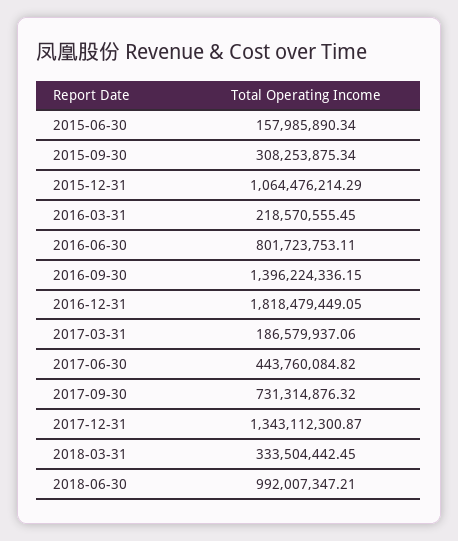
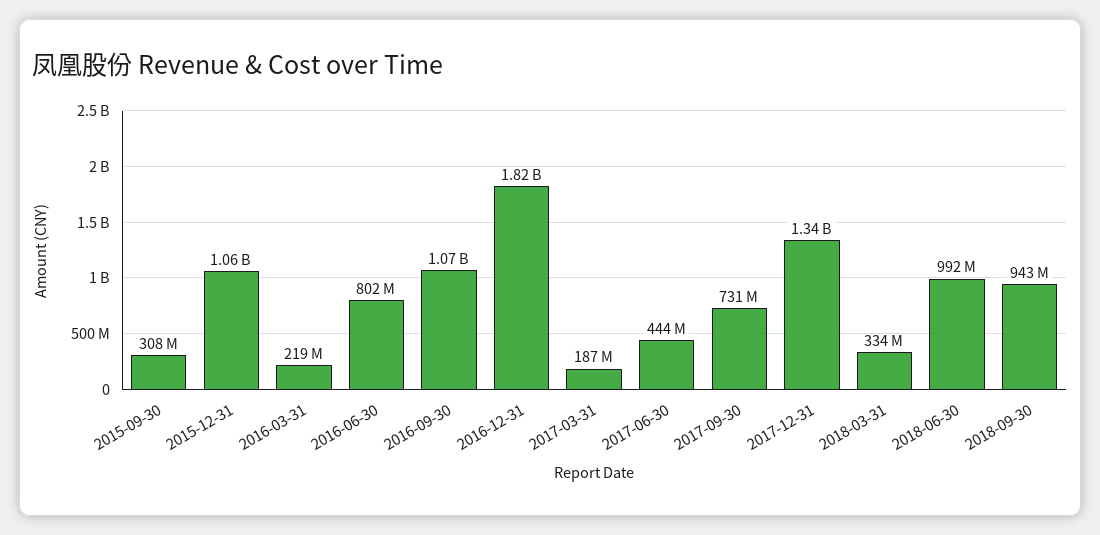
2015-06-30: 157985890.34 -> none
2016-09-30: 1396224336.15 -> 1070000000
2018-09-30: none -> 943000000

